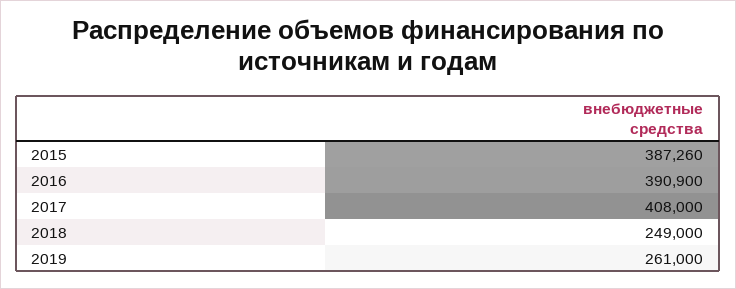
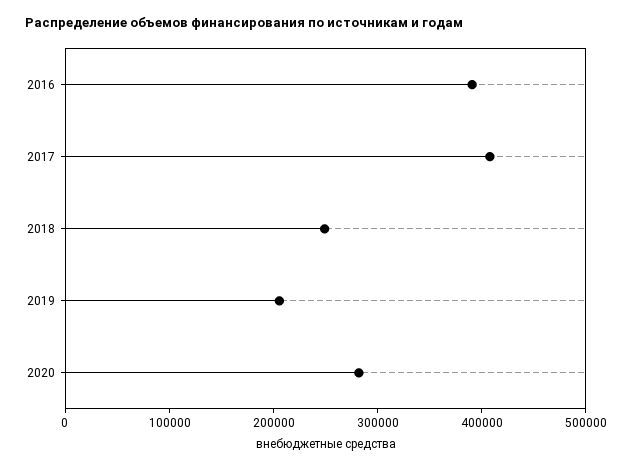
2015: 387260 -> none
2019: 261000 -> 200000
2020: none -> 280000

